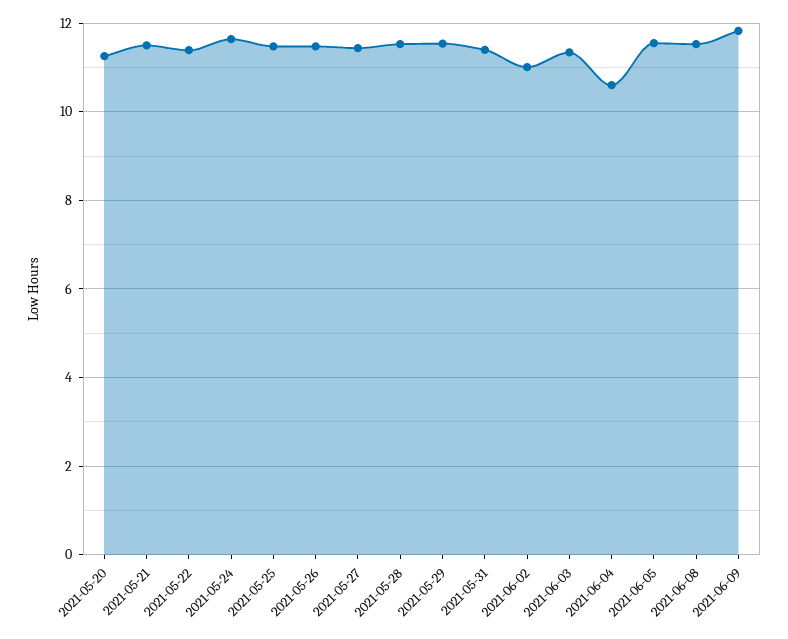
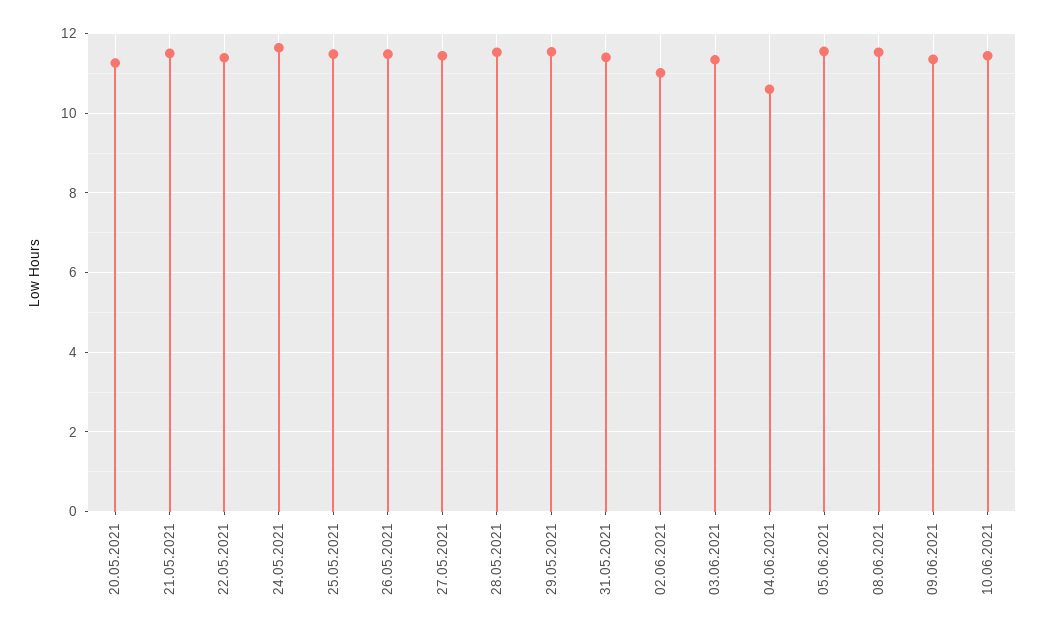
2021-06-09: 11.8 -> 11.4
10.06.2021: none -> 11.4

